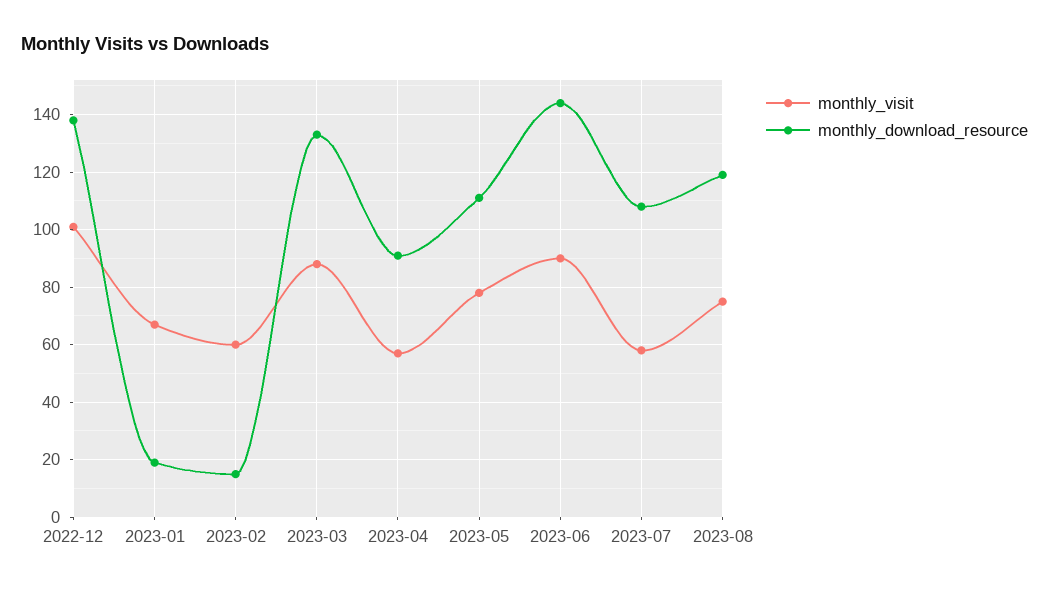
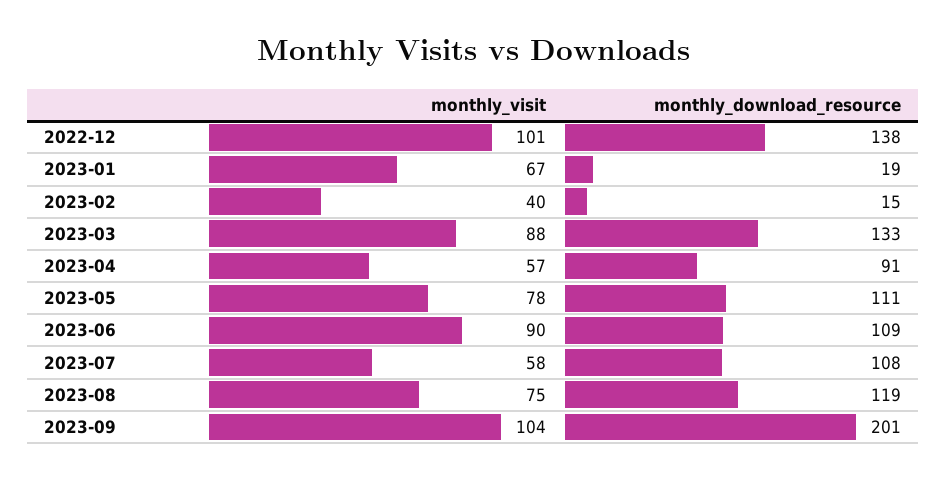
monthly_visit, 2023-02: 60 -> 40
monthly_download_resource, 2023-06: 145 -> 109
monthly_visit, 2023-09: none -> 104
monthly_download_resource, 2023-09: none -> 201

